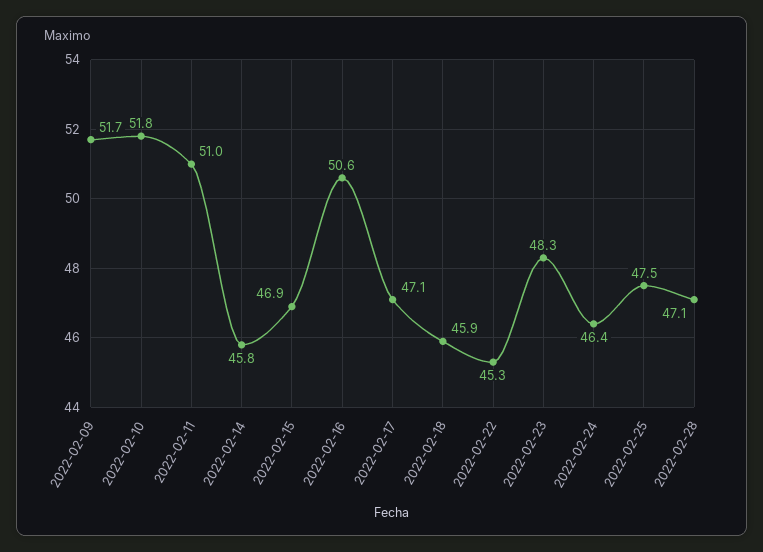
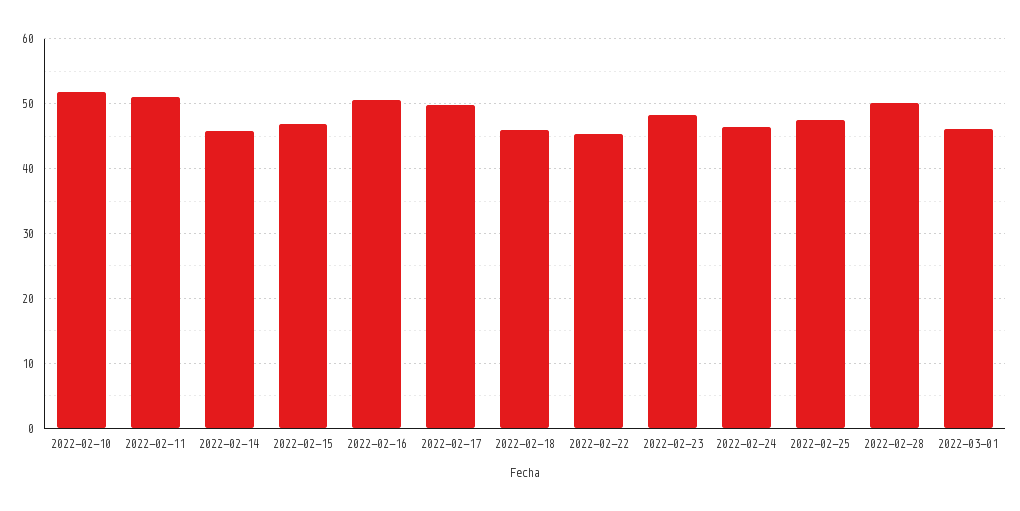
2022-02-09: 51.7 -> none
2022-02-17: 47.1 -> 50
2022-02-28: 47.1 -> 50
2022-03-01: none -> 46

